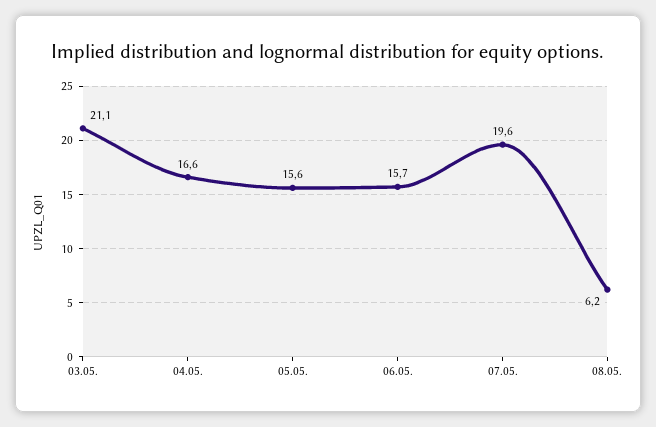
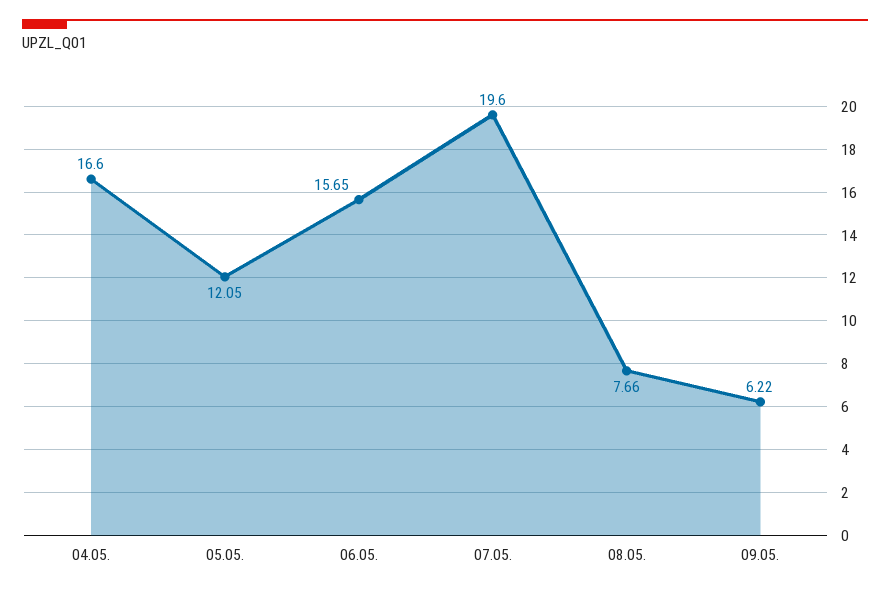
03.05.: 21.1 -> none
05.05.: 15.6 -> 12.05
08.05.: 6.2 -> 7.66
09.05.: none -> 6.22

